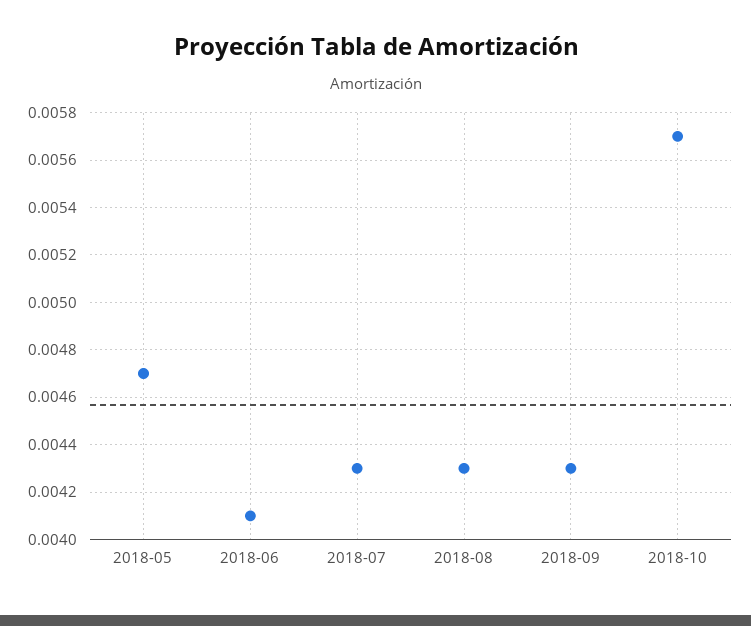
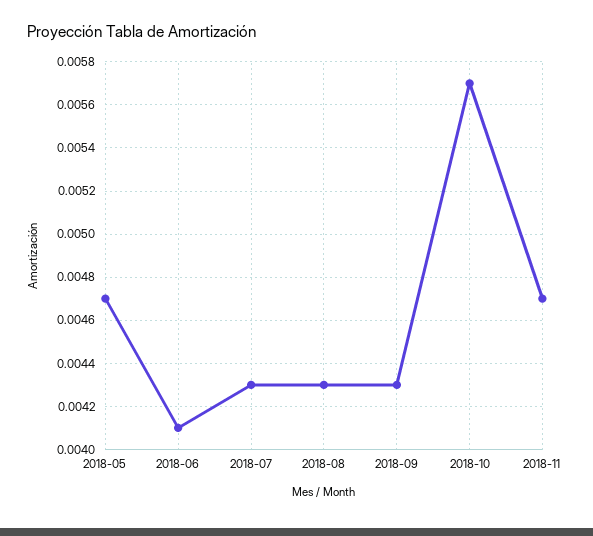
2018-11: none -> 0.0047

